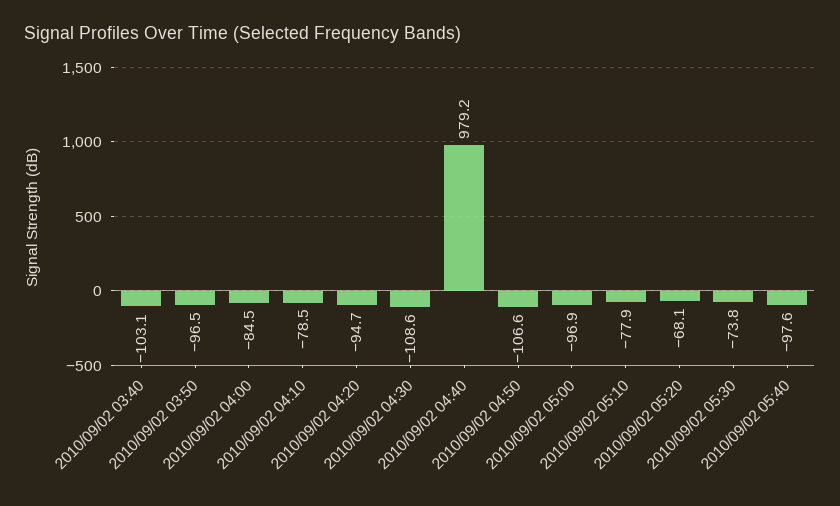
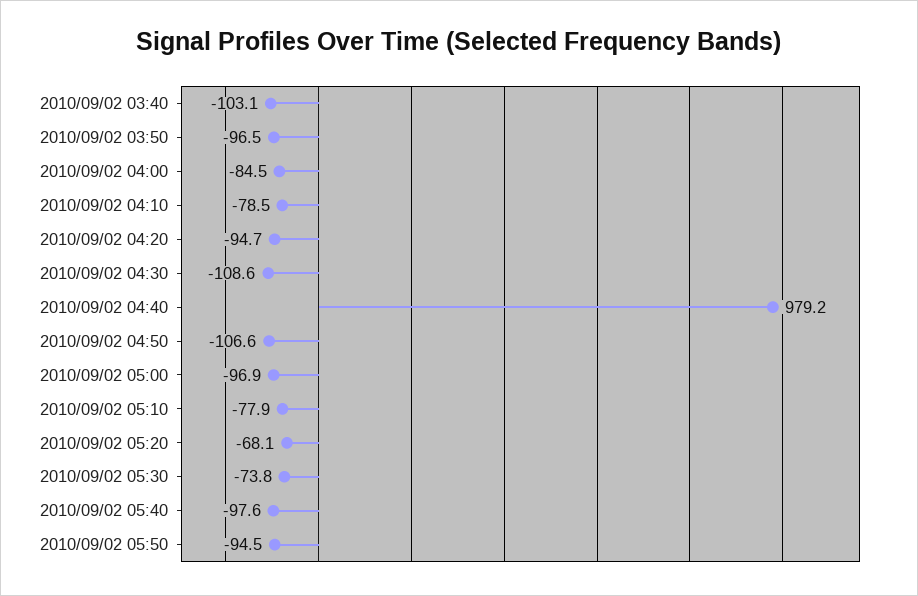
2010/09/02 05:50: none -> -94.5

